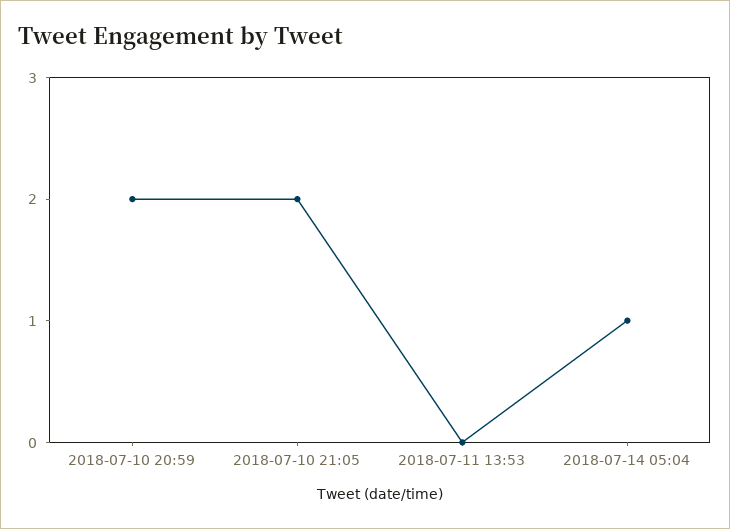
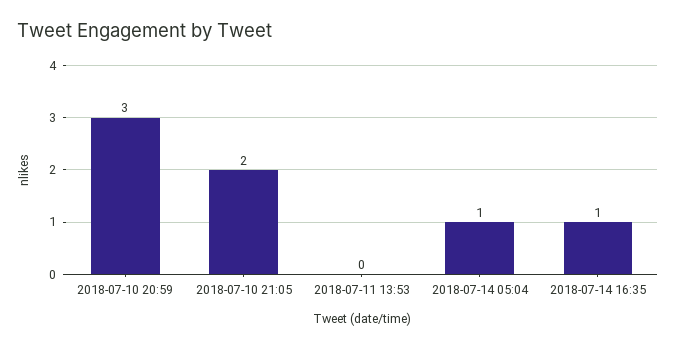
2018-07-10 20:59: 2 -> 3
2018-07-14 16:35: none -> 1

